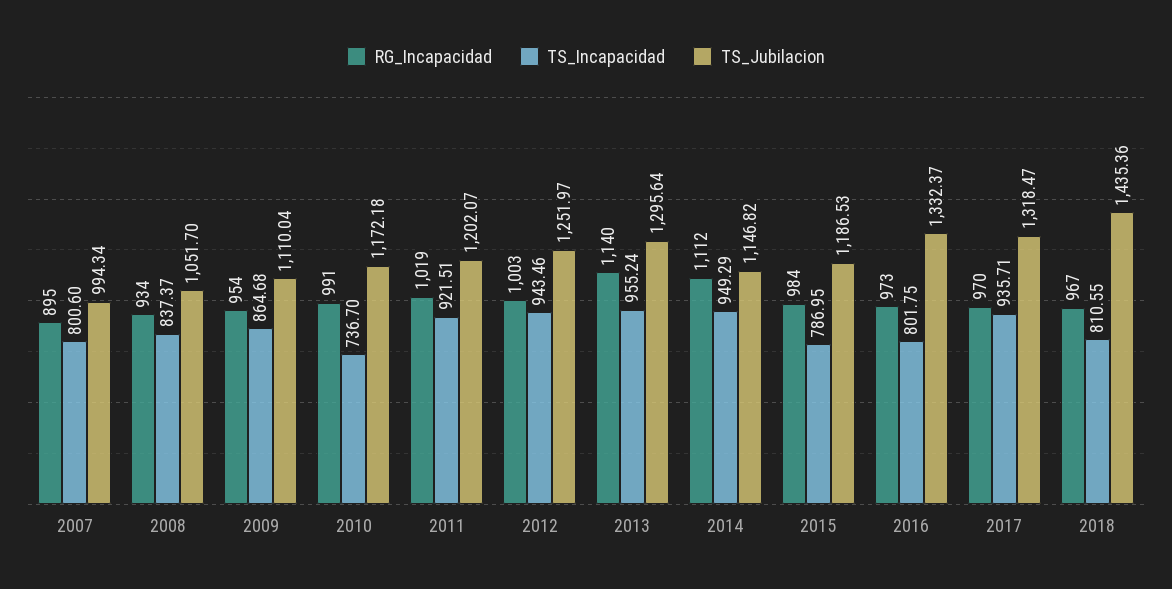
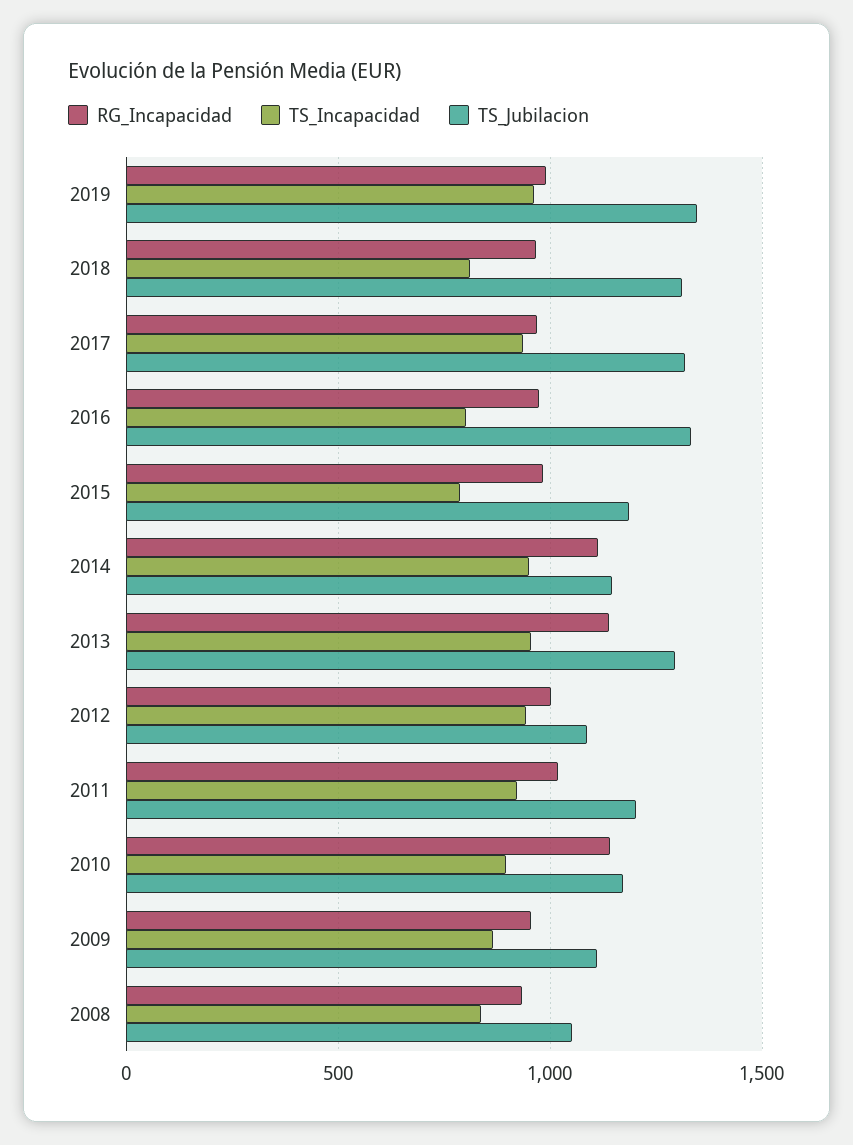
RG_Incapacidad, 2007: 895 -> none
TS_Incapacidad, 2007: 800.6 -> none
TS_Jubilacion, 2007: 994.34 -> none
RG_Incapacidad, 2010: 991 -> 1150
TS_Incapacidad, 2010: 736.7 -> 900
TS_Jubilacion, 2012: 1251.97 -> 1100
TS_Jubilacion, 2018: 1435.36 -> 1300
RG_Incapacidad, 2019: none -> 1000
TS_Incapacidad, 2019: none -> 950
TS_Jubilacion, 2019: none -> 1350

